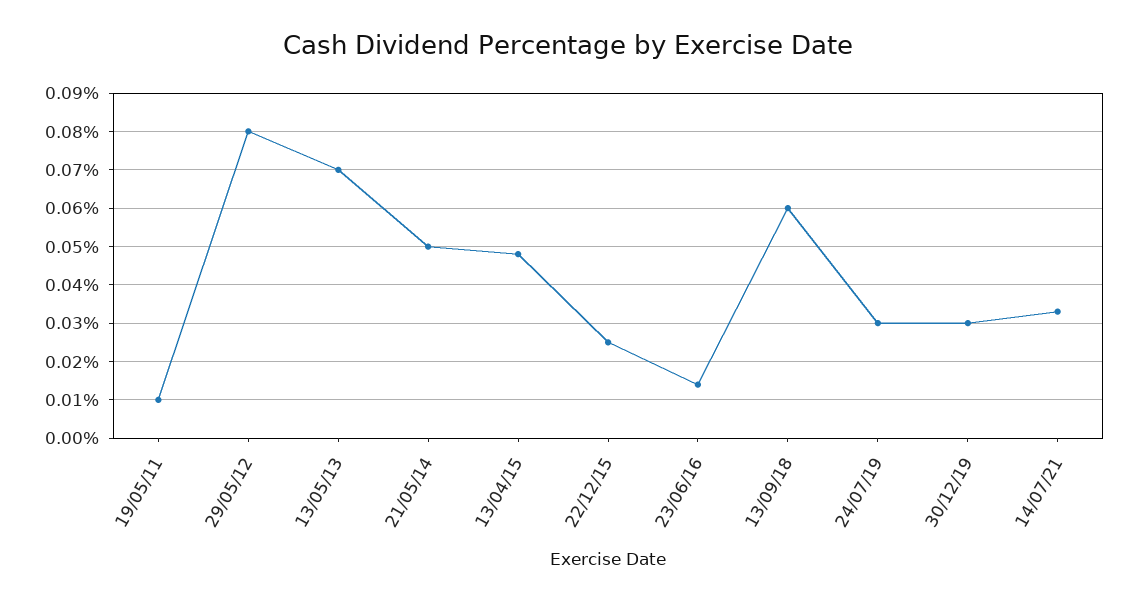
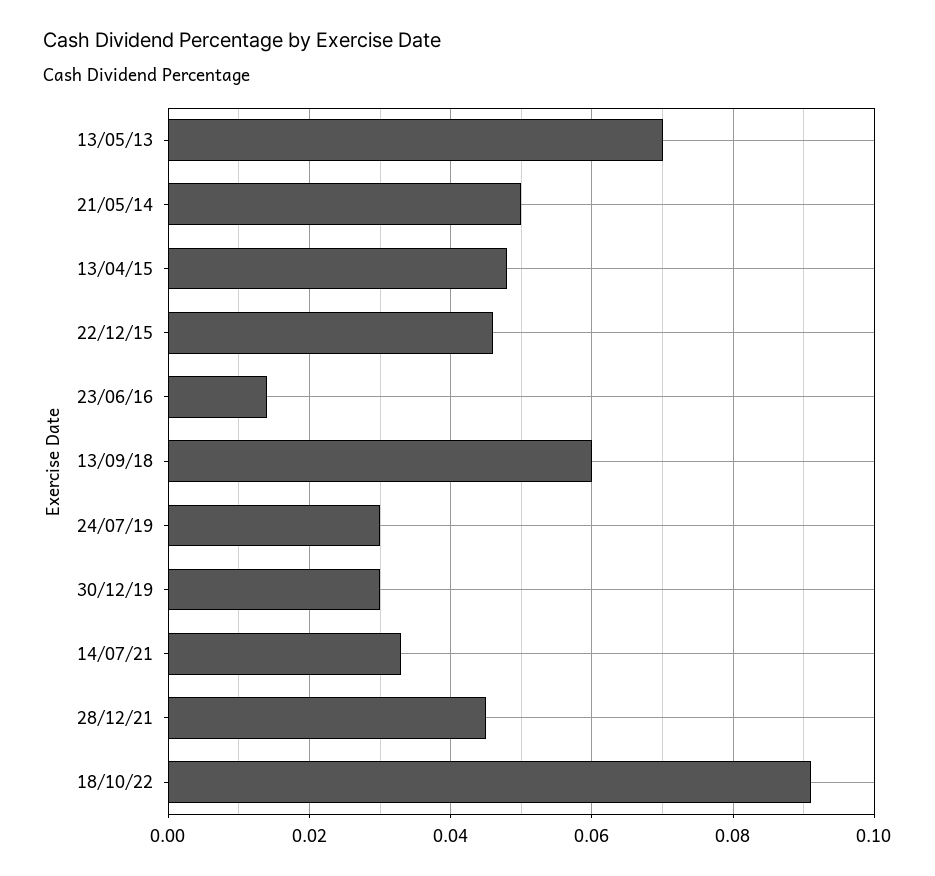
19/05/11: 0.01 -> none
29/05/12: 0.08 -> none
22/12/15: 0.025 -> 0.045
28/12/21: none -> 0.045
18/10/22: none -> 0.09

